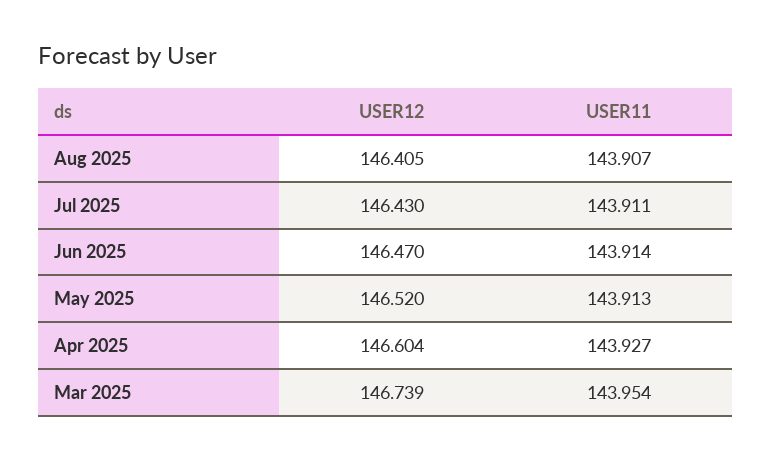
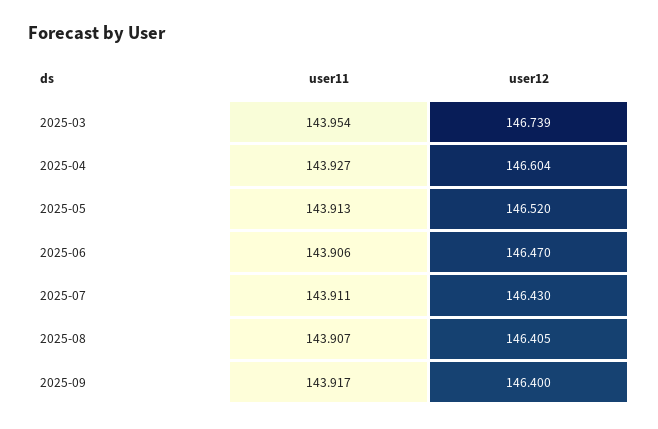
USER11, Jun 2025: 143.914 -> 143.906
USER11, 2025-09: none -> 143.917
USER12, 2025-09: none -> 146.4

